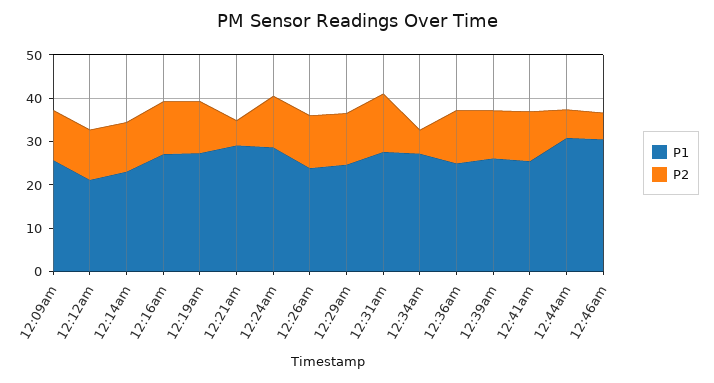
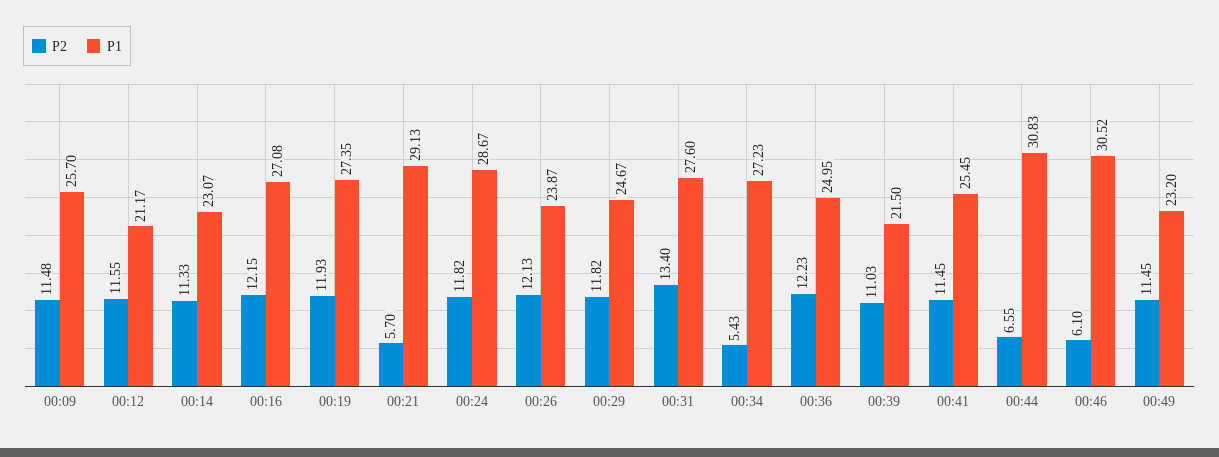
P1, 12:39am: 26 -> 21.5
P2, 00:49: none -> 11.45
P1, 00:49: none -> 23.2

